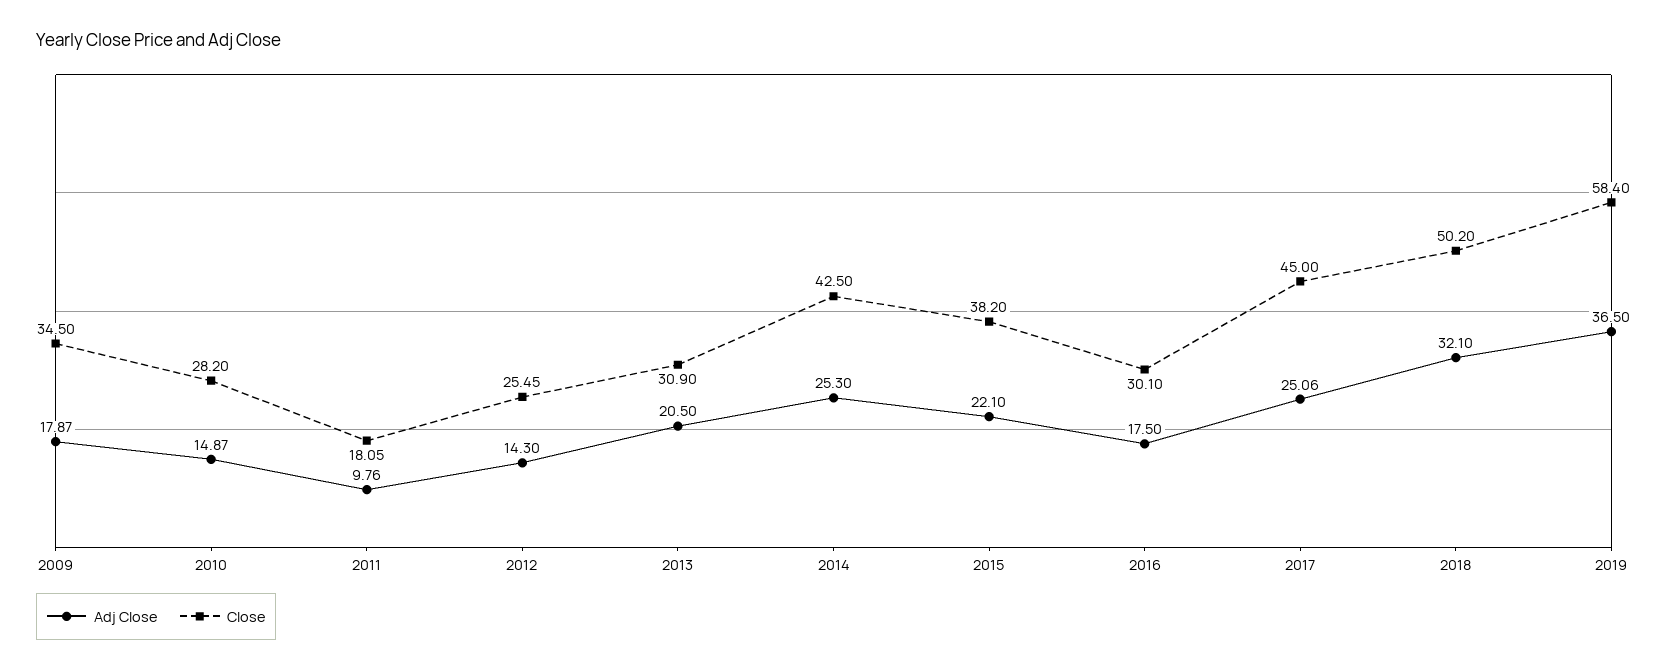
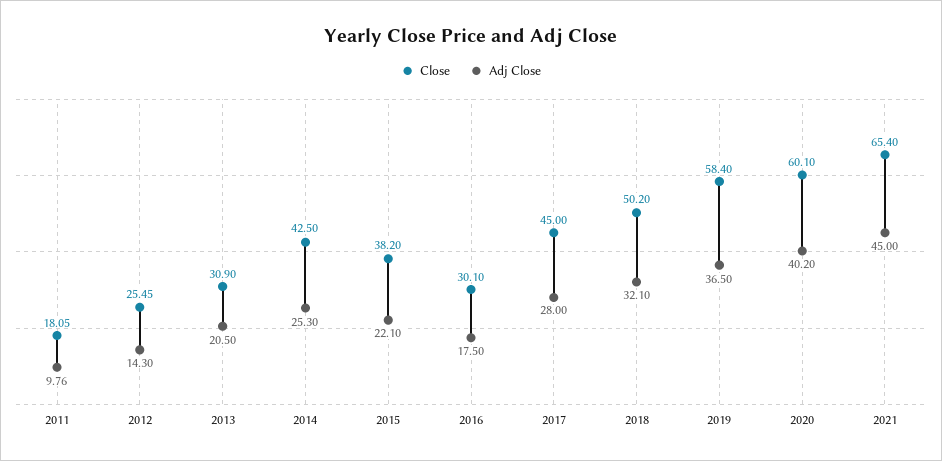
Adj Close, 2009: 17.87 -> none
Close, 2009: 34.5 -> none
Adj Close, 2010: 14.87 -> none
Close, 2010: 28.2 -> none
Adj Close, 2017: 25.06 -> 28
Close, 2020: none -> 60.1
Adj Close, 2020: none -> 40.2
Close, 2021: none -> 65.4
Adj Close, 2021: none -> 45

